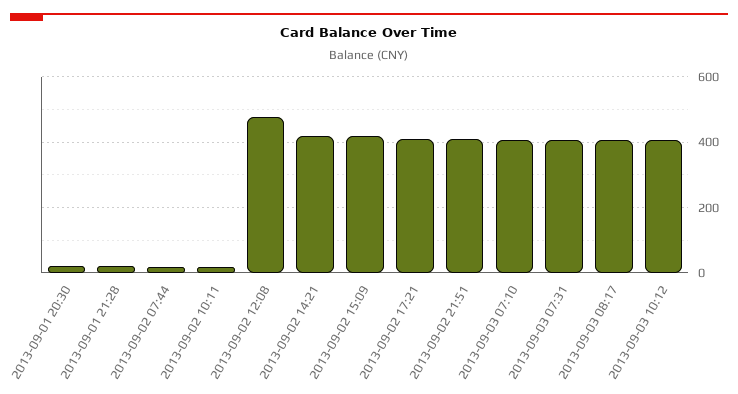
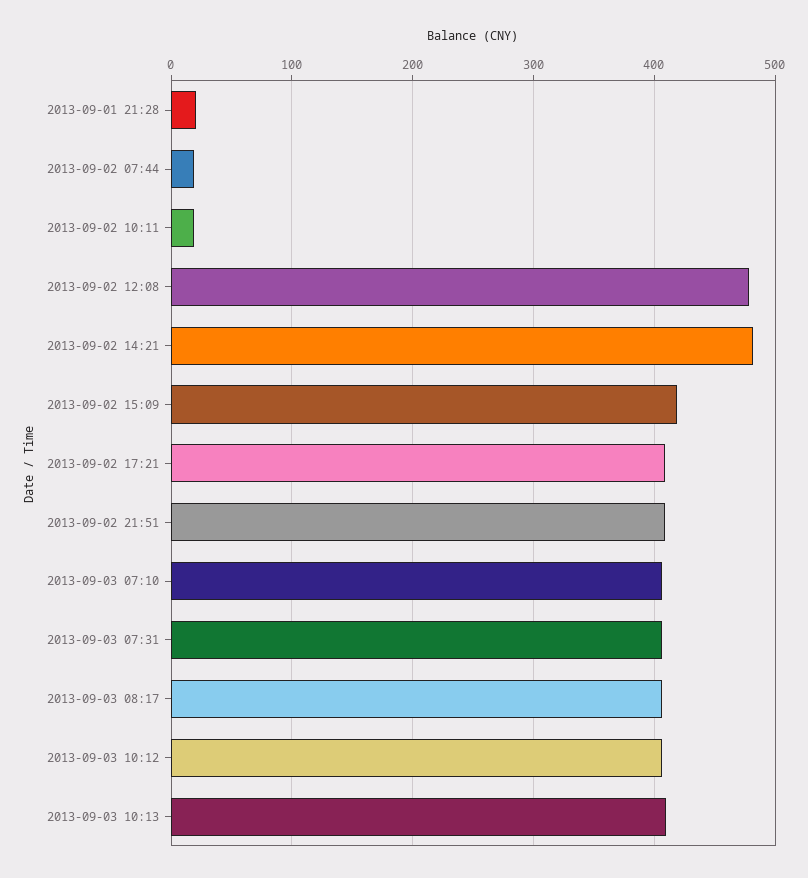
2013-09-01 20:30: 20 -> none
2013-09-02 14:21: 420 -> 480
2013-09-03 10:13: none -> 410

